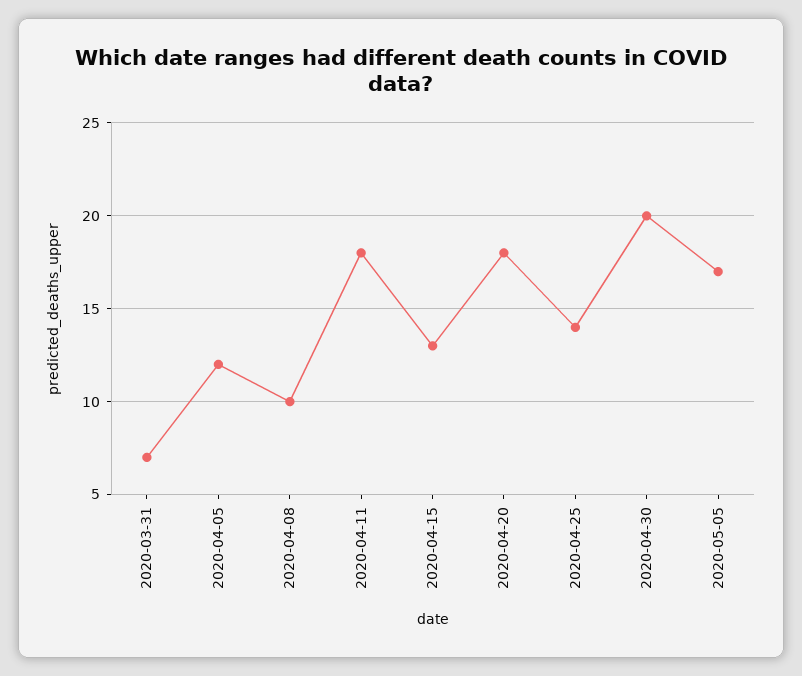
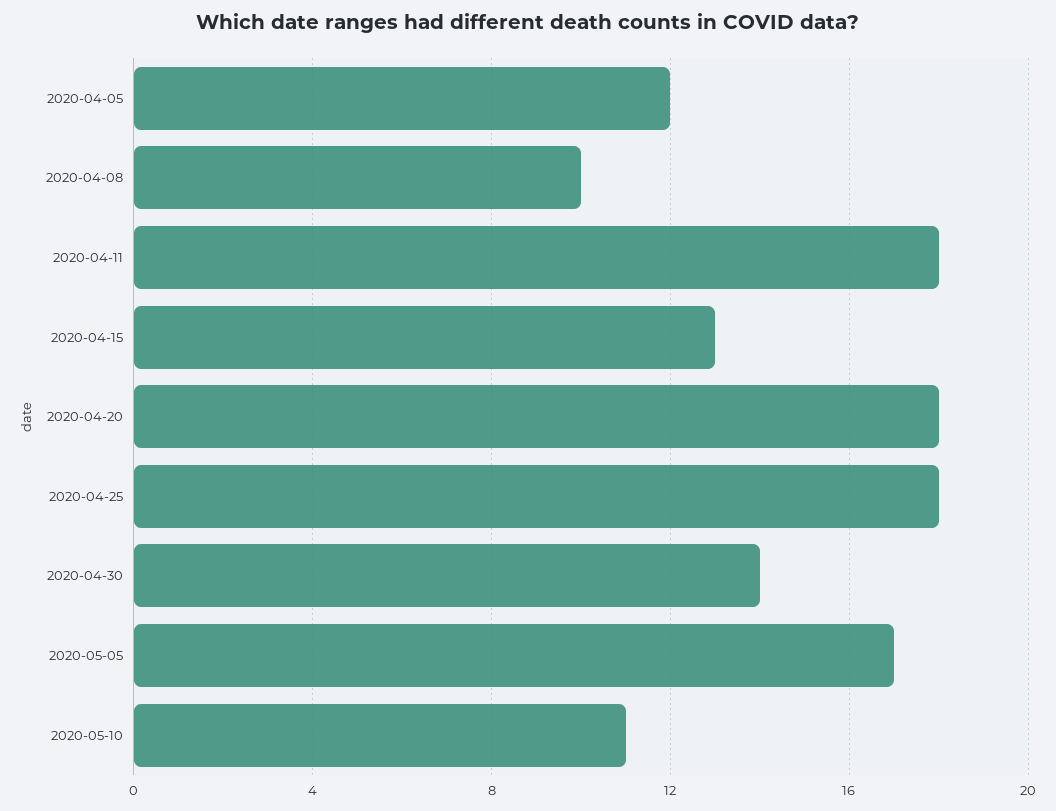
2020-03-31: 7 -> none
2020-04-25: 14 -> 18
2020-04-30: 20 -> 14
2020-05-10: none -> 11

